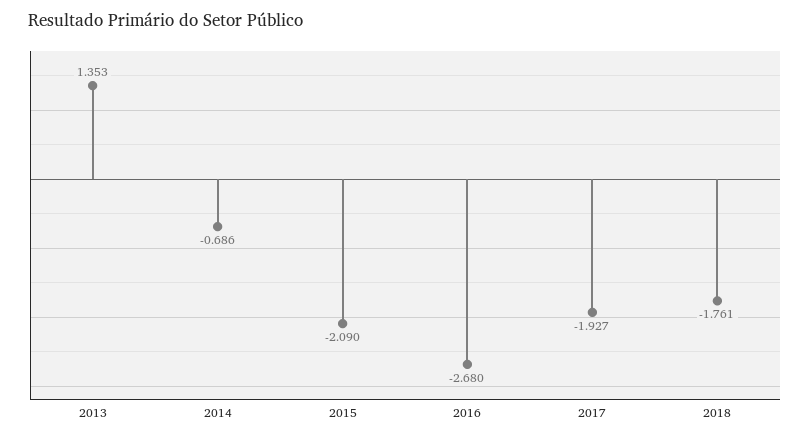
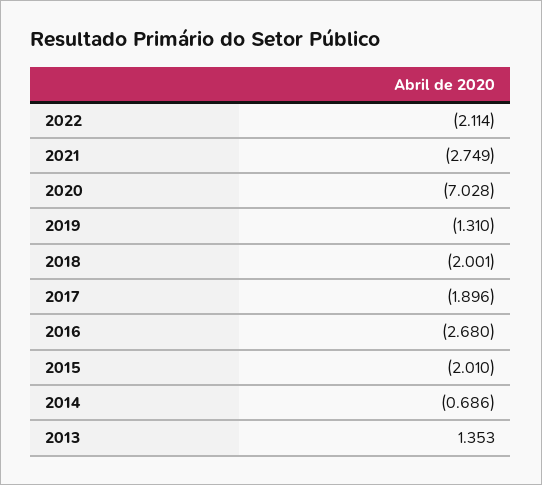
2015: -2.09 -> -2.01
2017: -1.927 -> -1.896
2018: -1.761 -> -2.001
2022: none -> -2.114
2021: none -> -2.749
2020: none -> -7.028
2019: none -> -1.31

